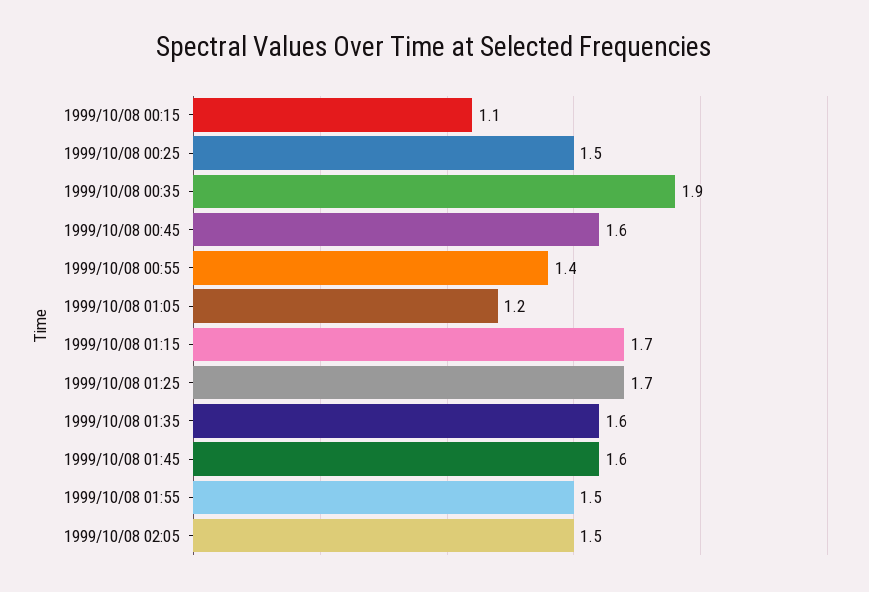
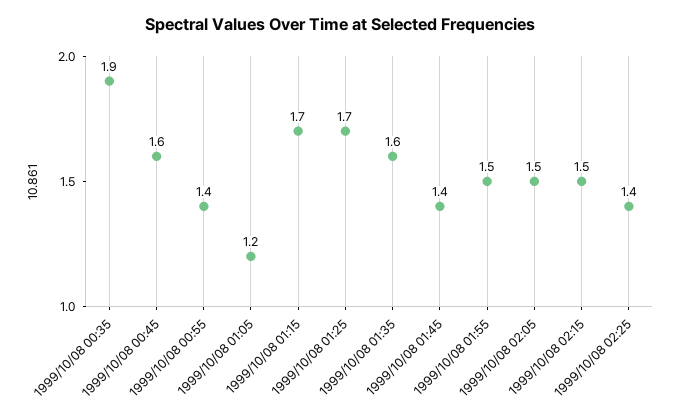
1999/10/08 00:15: 1.1 -> none
1999/10/08 00:25: 1.5 -> none
1999/10/08 01:45: 1.6 -> 1.4
1999/10/08 02:15: none -> 1.5
1999/10/08 02:25: none -> 1.4

